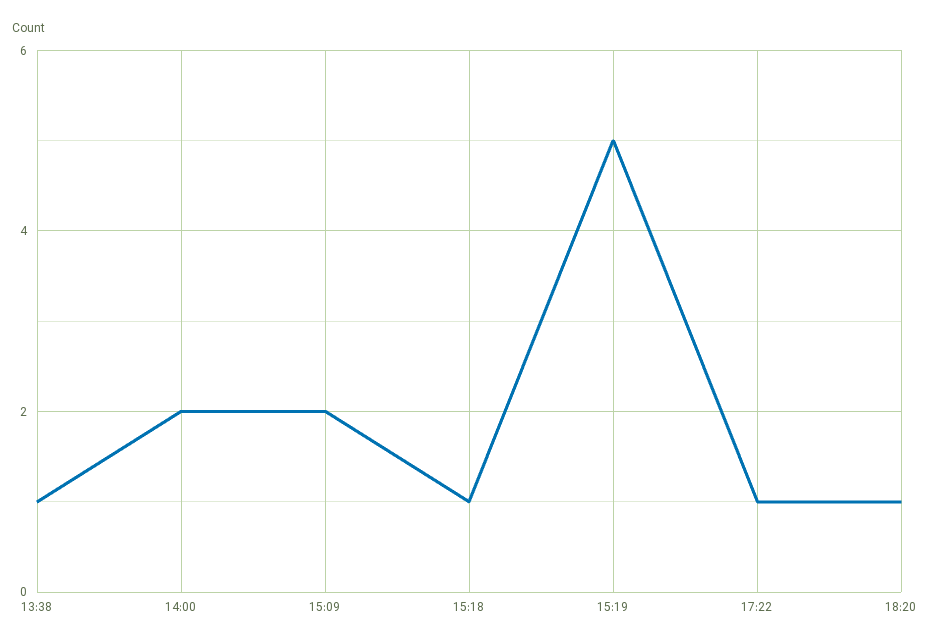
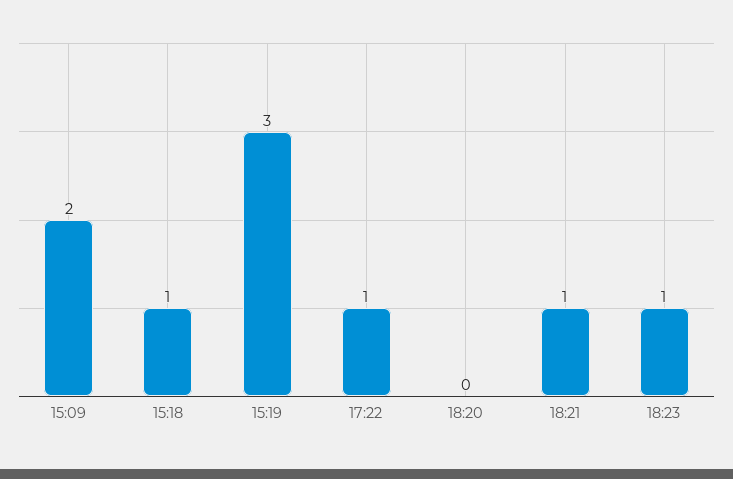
13:38: 1 -> none
14:00: 2 -> none
15:19: 5 -> 3
18:20: 1 -> 0
18:21: none -> 1
18:23: none -> 1

